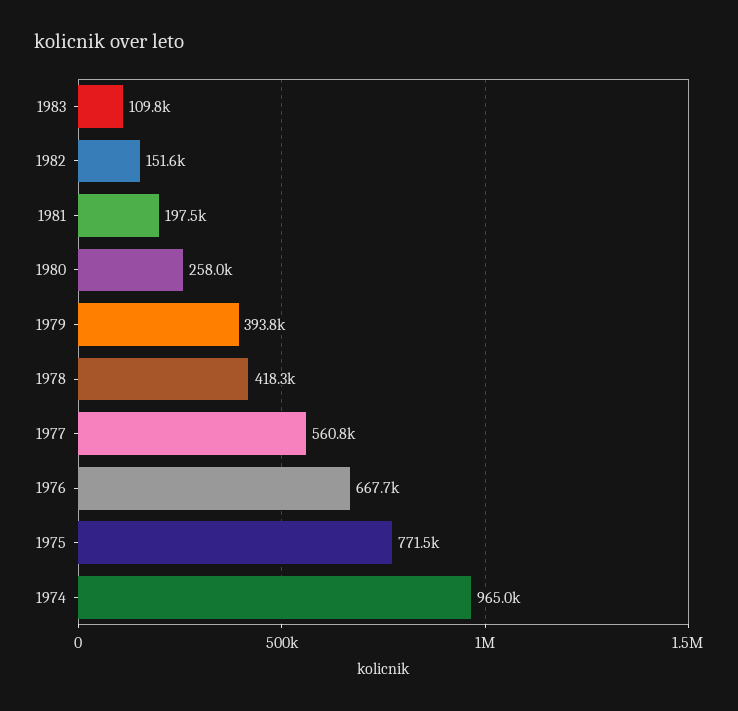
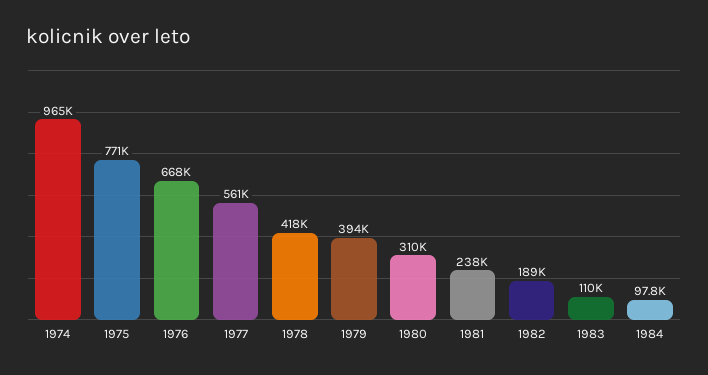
1982: 151600 -> 189000
1981: 197500 -> 238000
1980: 258000 -> 310000
1984: none -> 97800

